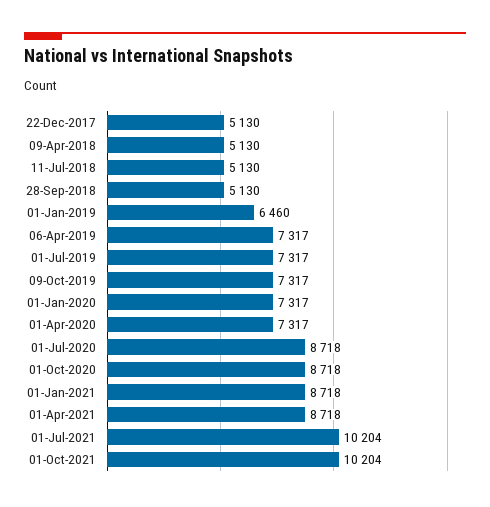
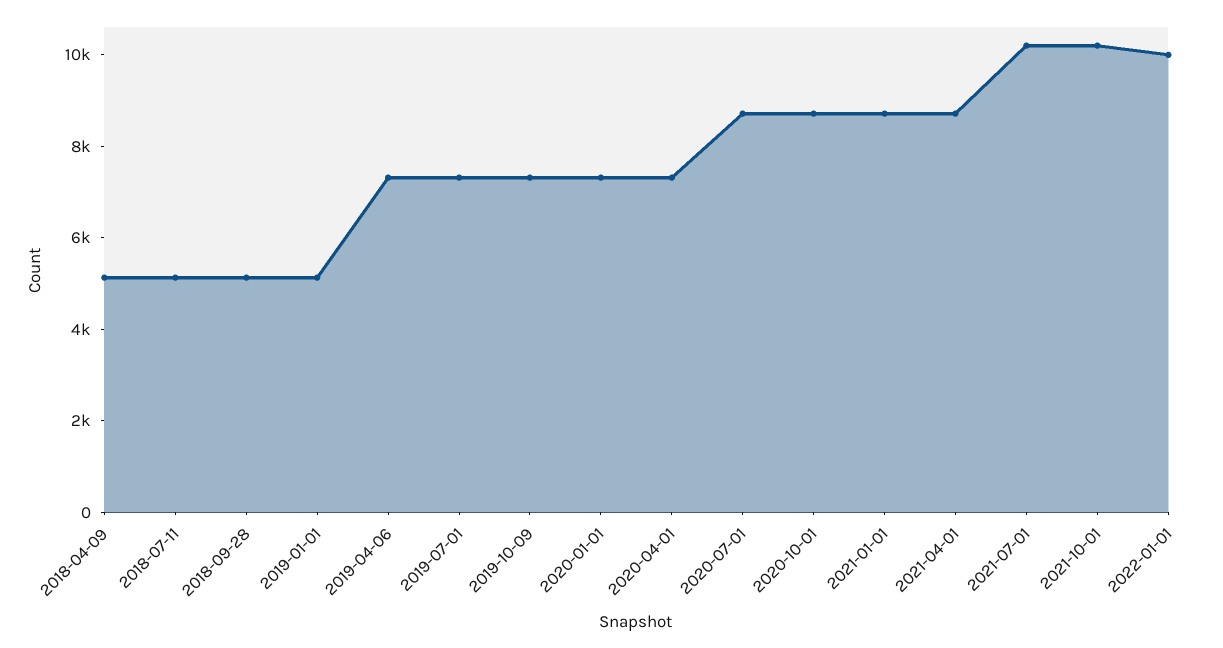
22-Dec-2017: 5130 -> none
01-Jan-2019: 6460 -> 5000
2022-01-01: none -> 10000

